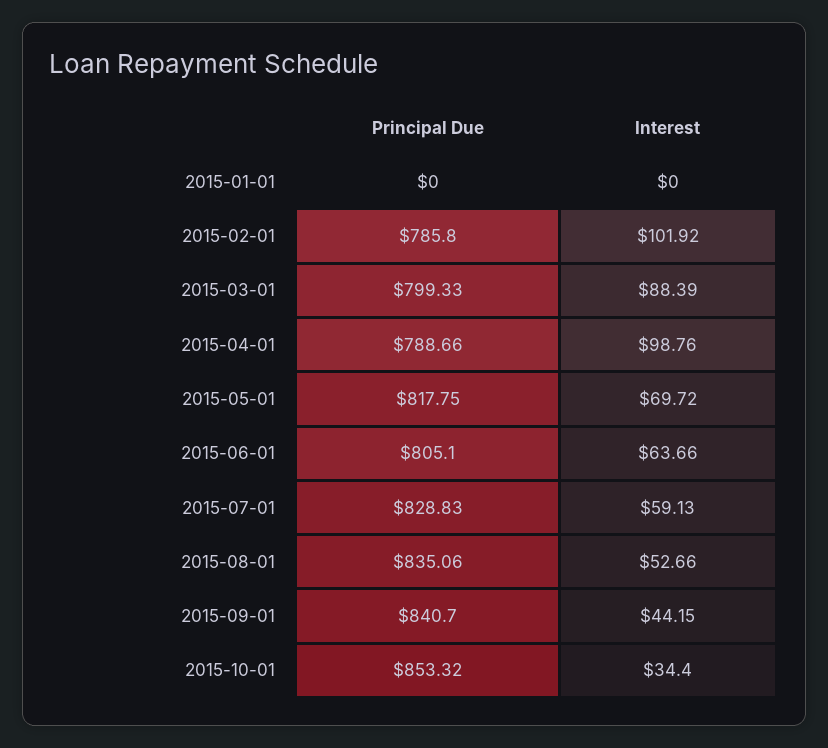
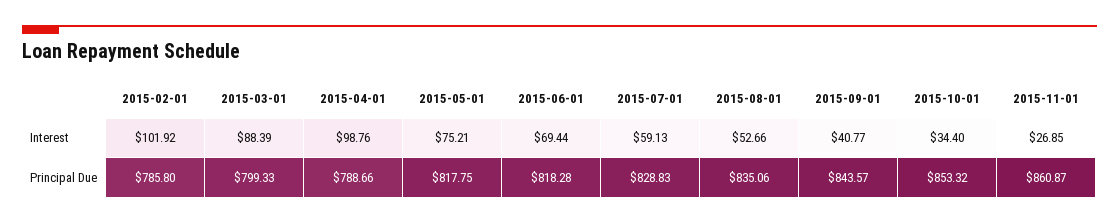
Principal Due, 2015-01-01: 0 -> none
Interest, 2015-01-01: 0 -> none
Interest, 2015-05-01: 69.72 -> 75.21
Principal Due, 2015-06-01: 805.1 -> 818.28
Interest, 2015-06-01: 63.66 -> 69.44
Principal Due, 2015-09-01: 840.7 -> 843.57
Interest, 2015-09-01: 44.15 -> 40.77
Interest, 2015-11-01: none -> 26.85
Principal Due, 2015-11-01: none -> 860.87

